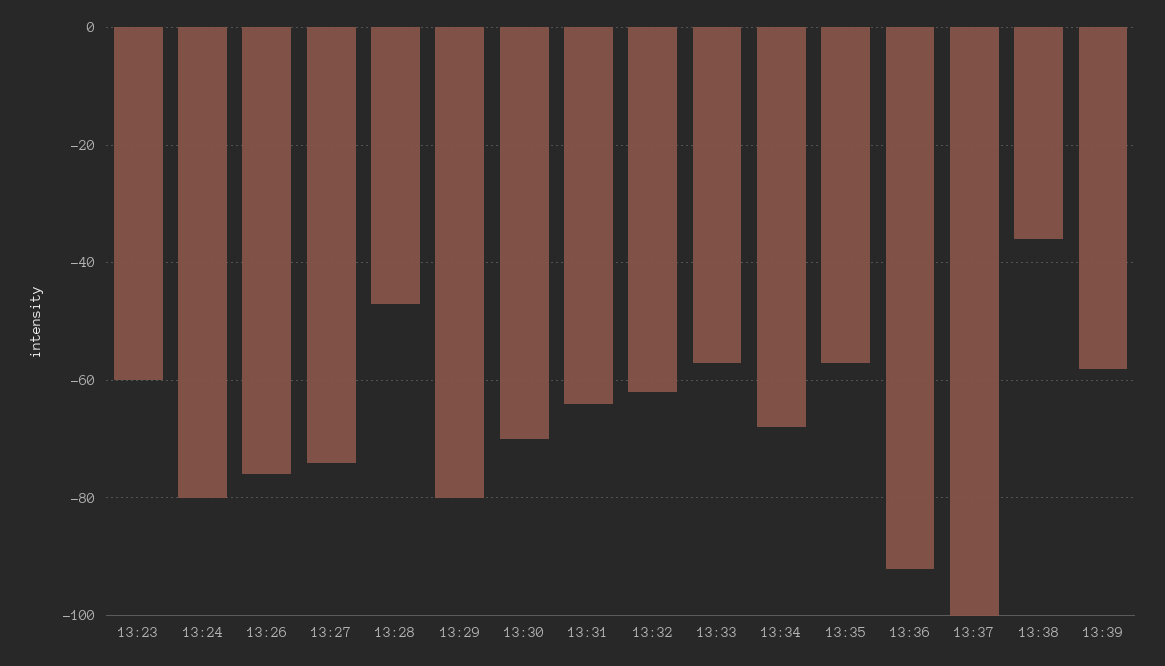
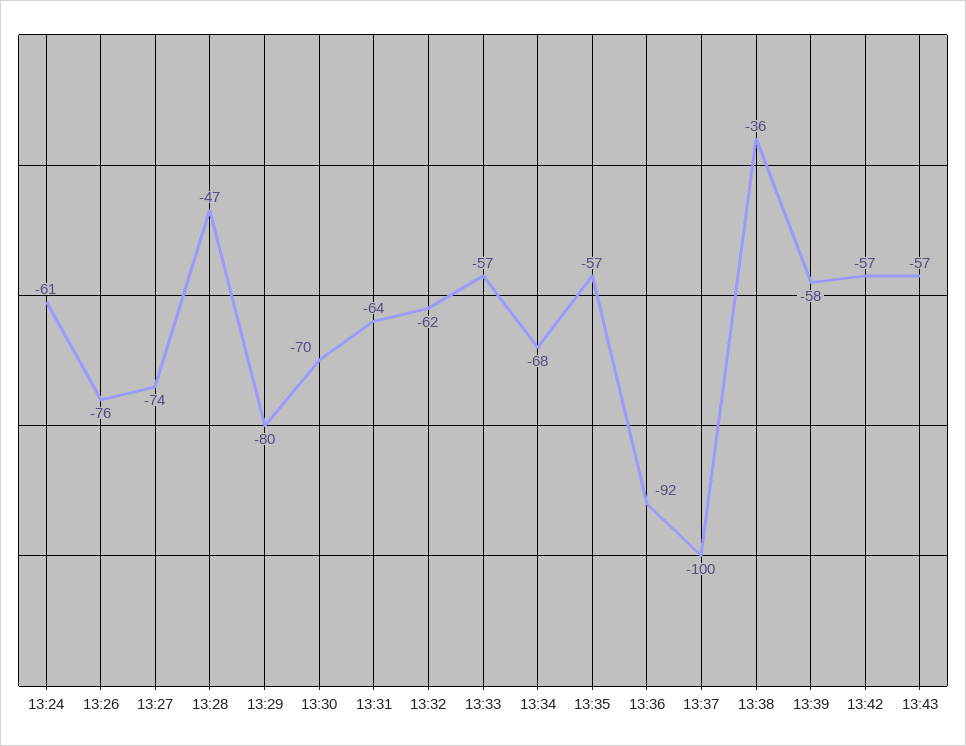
13:23: -60 -> none
13:24: -80 -> -61
13:42: none -> -57
13:43: none -> -57

